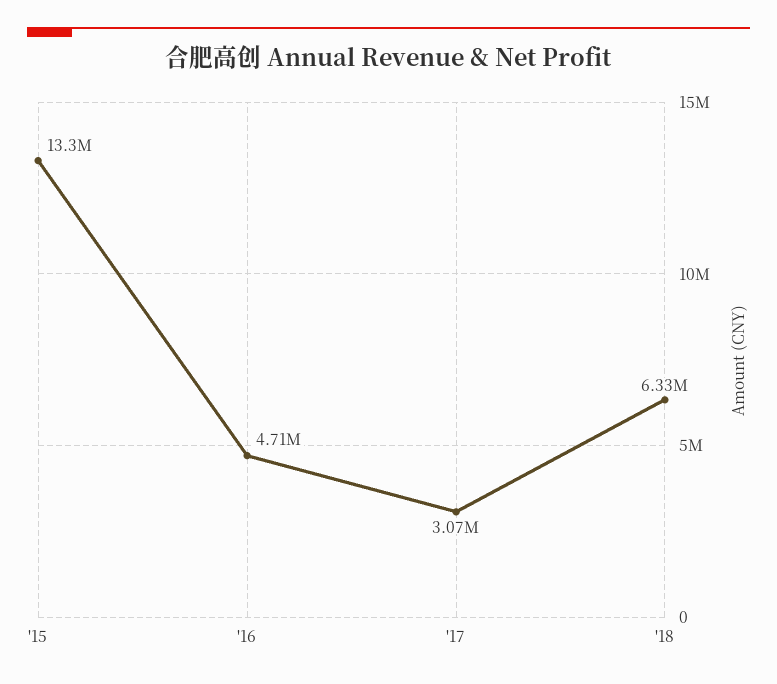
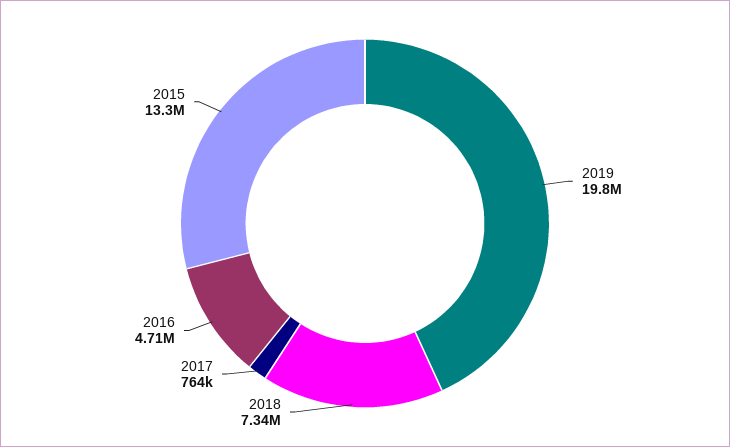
'17: 3070000 -> 764000
'18: 6330000 -> 7340000
2019: none -> 19800000

